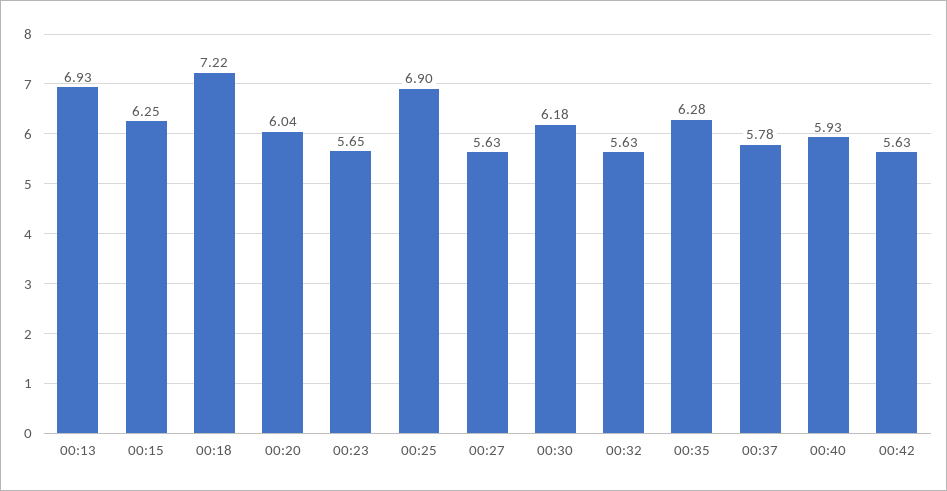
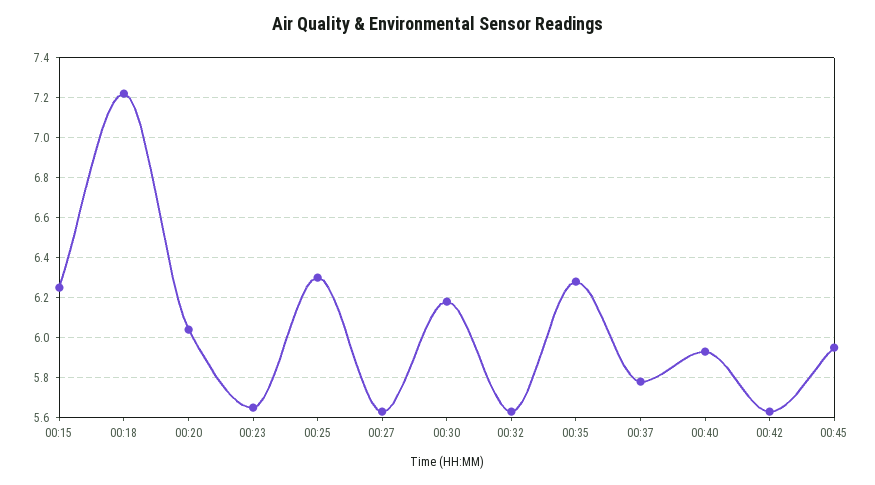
00:13: 6.93 -> none
00:25: 6.9 -> 6.3
00:45: none -> 5.95

